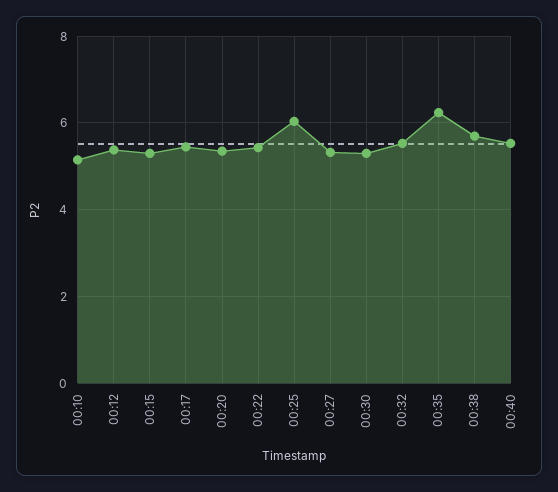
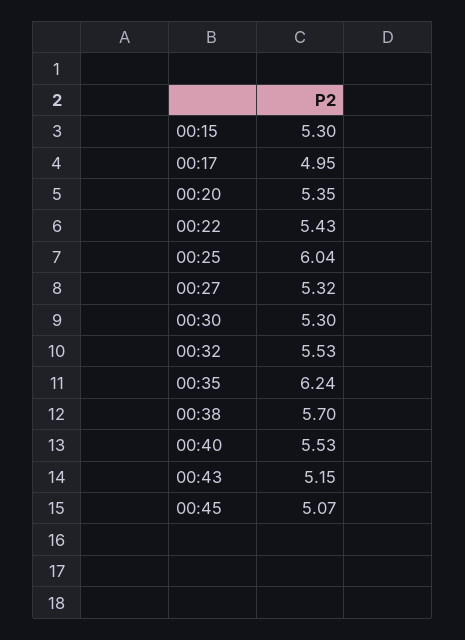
00:10: 5.2 -> none
00:12: 5.4 -> none
00:17: 5.4 -> 4.95
00:43: none -> 5.15
00:45: none -> 5.07

